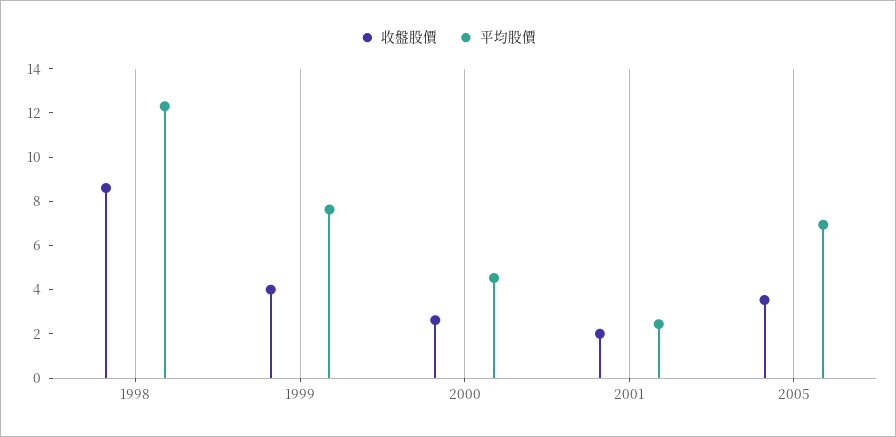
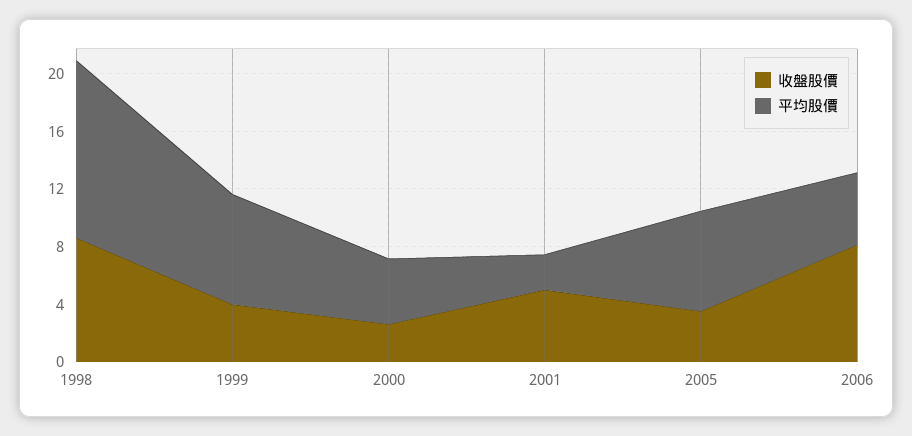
收盤股價, 2001: 2 -> 5
收盤股價, 2006: none -> 8
平均股價, 2006: none -> 5

